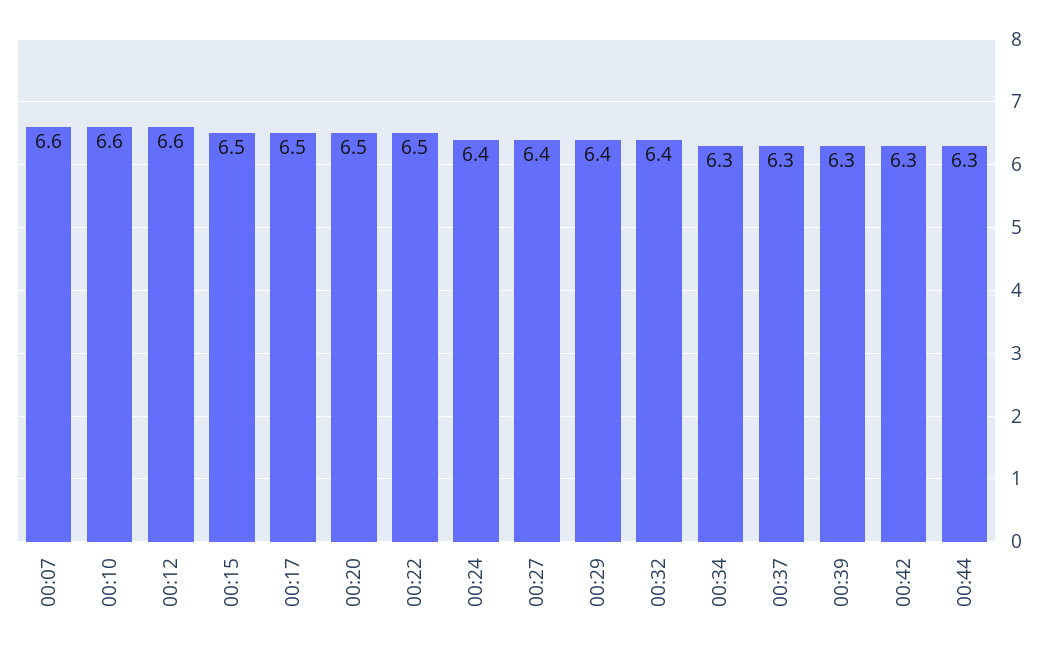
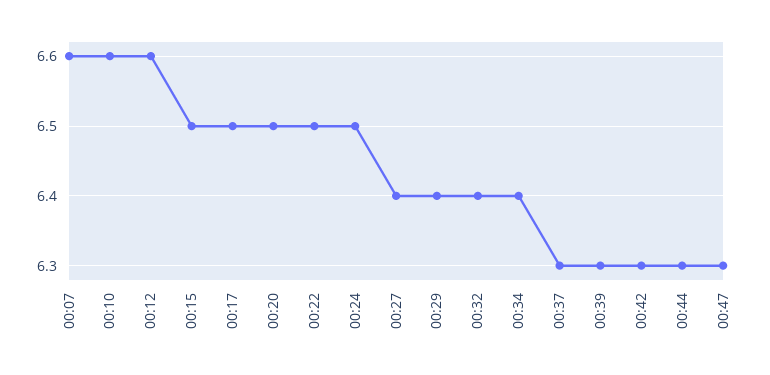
00:24: 6.4 -> 6.5
00:34: 6.3 -> 6.4
00:47: none -> 6.3

